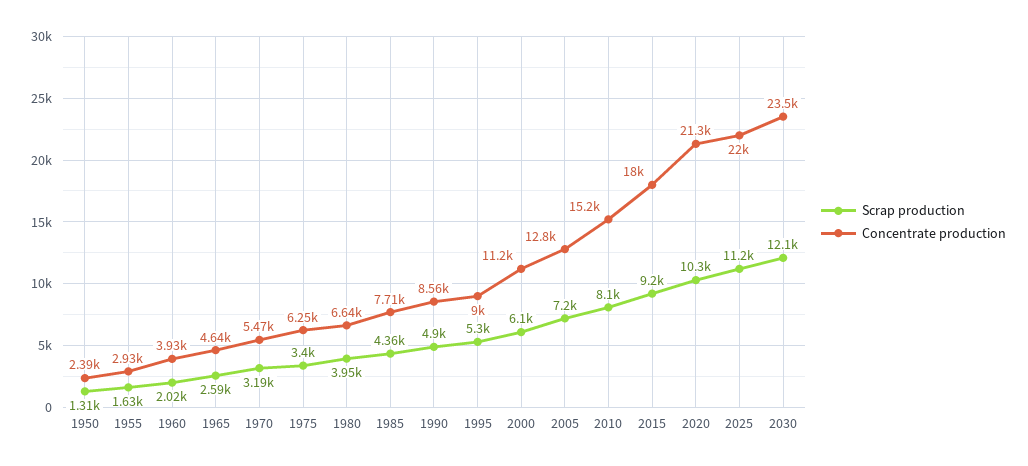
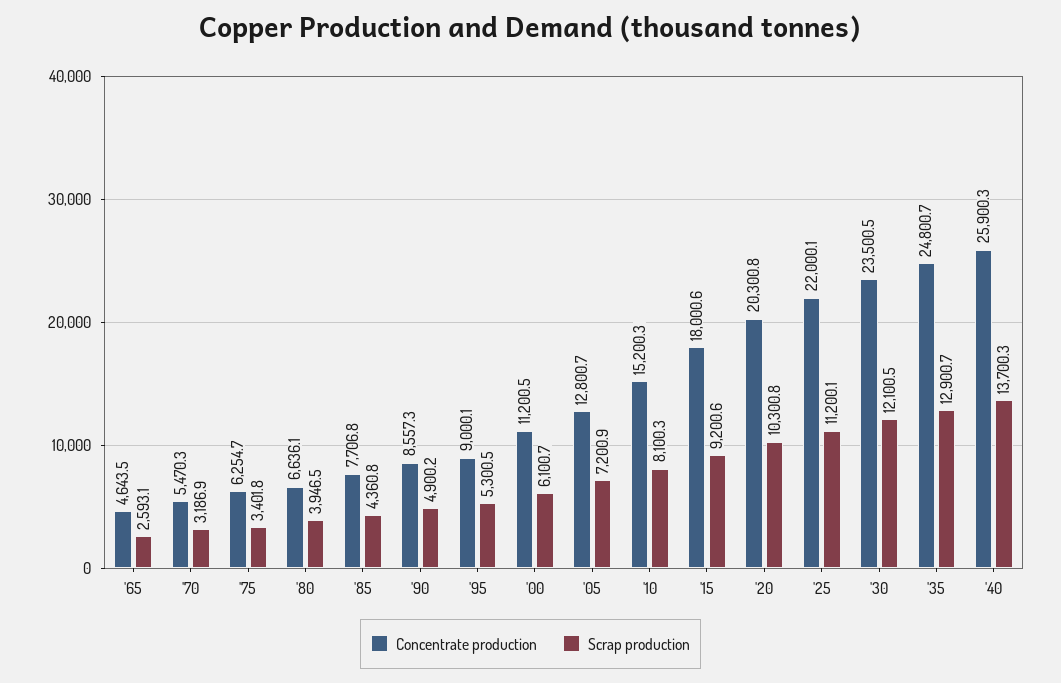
Scrap production, 1950: 1310 -> none
Concentrate production, 1950: 2390 -> none
Scrap production, 1955: 1630 -> none
Concentrate production, 1955: 2930 -> none
Scrap production, 1960: 2020 -> none
Concentrate production, 1960: 3930 -> none
Concentrate production, 2020: 21300 -> 20300.8
Concentrate production, '35: none -> 24800.7
Scrap production, '35: none -> 12900.7
Concentrate production, '40: none -> 25900.3
Scrap production, '40: none -> 13700.3

